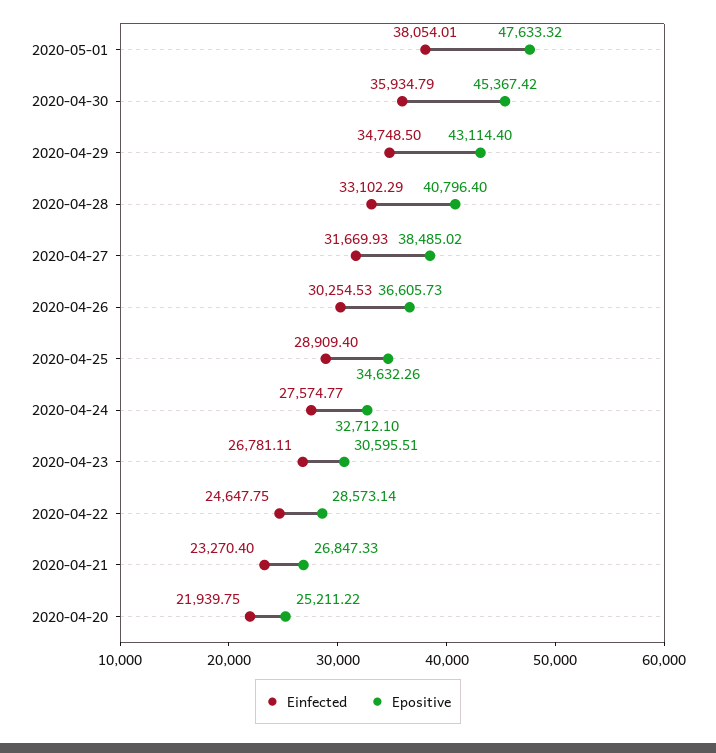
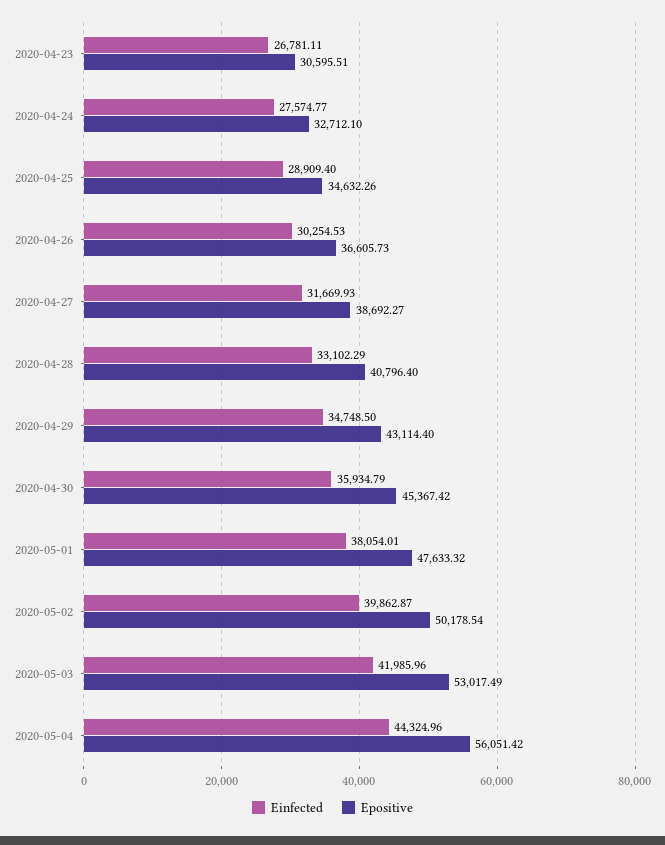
Epositive, 2020-04-27: 38485.02 -> 38692.27
Einfected, 2020-04-22: 24647.75 -> none
Epositive, 2020-04-22: 28573.14 -> none
Einfected, 2020-04-21: 23270.4 -> none
Epositive, 2020-04-21: 26847.33 -> none
Einfected, 2020-04-20: 21939.75 -> none
Epositive, 2020-04-20: 25211.22 -> none
Einfected, 2020-05-02: none -> 39862.87
Epositive, 2020-05-02: none -> 50178.54
Einfected, 2020-05-03: none -> 41985.96
Epositive, 2020-05-03: none -> 53017.49
Einfected, 2020-05-04: none -> 44324.96
Epositive, 2020-05-04: none -> 56051.42

